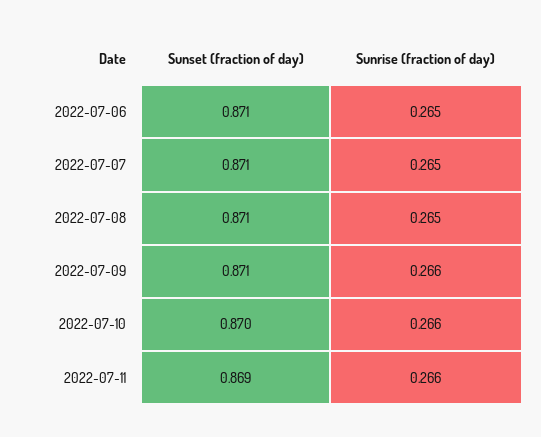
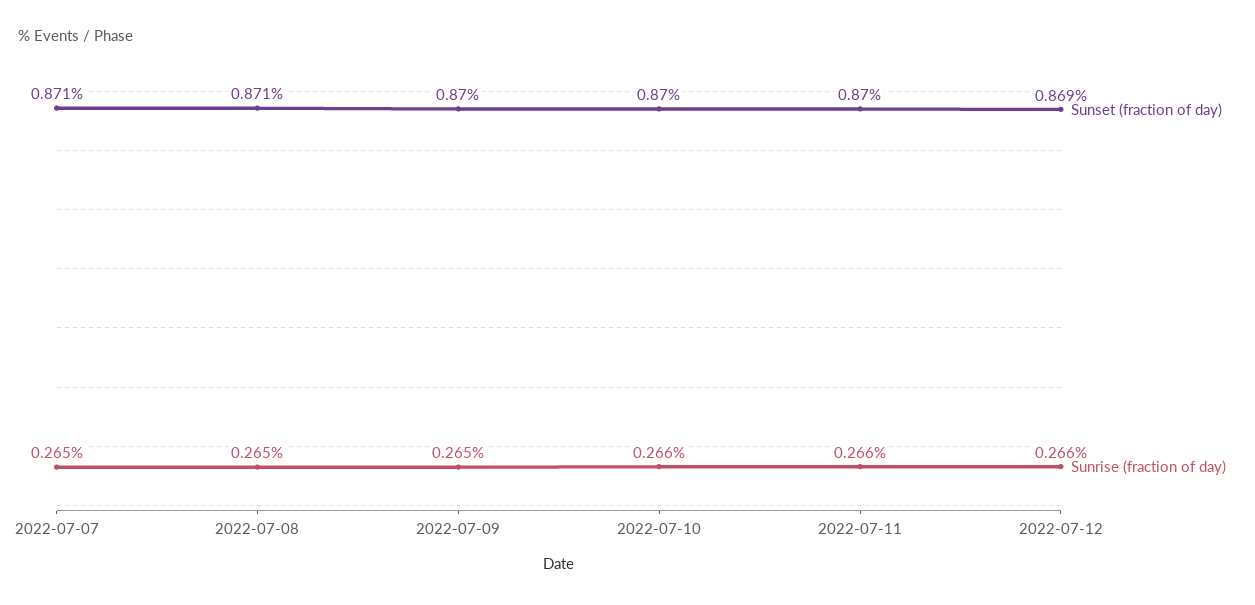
Sunset (fraction of day), 2022-07-06: 0.871 -> none
Sunrise (fraction of day), 2022-07-06: 0.265 -> none
Sunset (fraction of day), 2022-07-09: 0.871 -> 0.87
Sunrise (fraction of day), 2022-07-09: 0.266 -> 0.265
Sunset (fraction of day), 2022-07-11: 0.869 -> 0.87
Sunset (fraction of day), 2022-07-12: none -> 0.869
Sunrise (fraction of day), 2022-07-12: none -> 0.266

